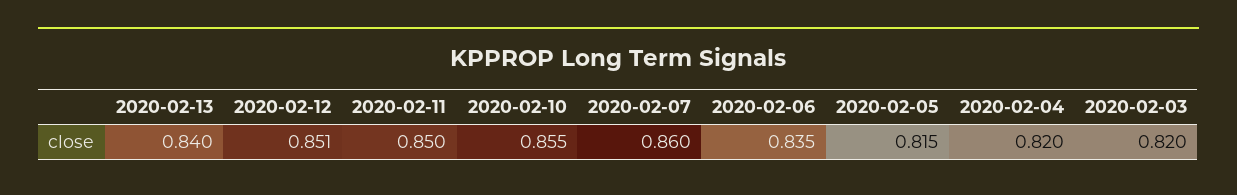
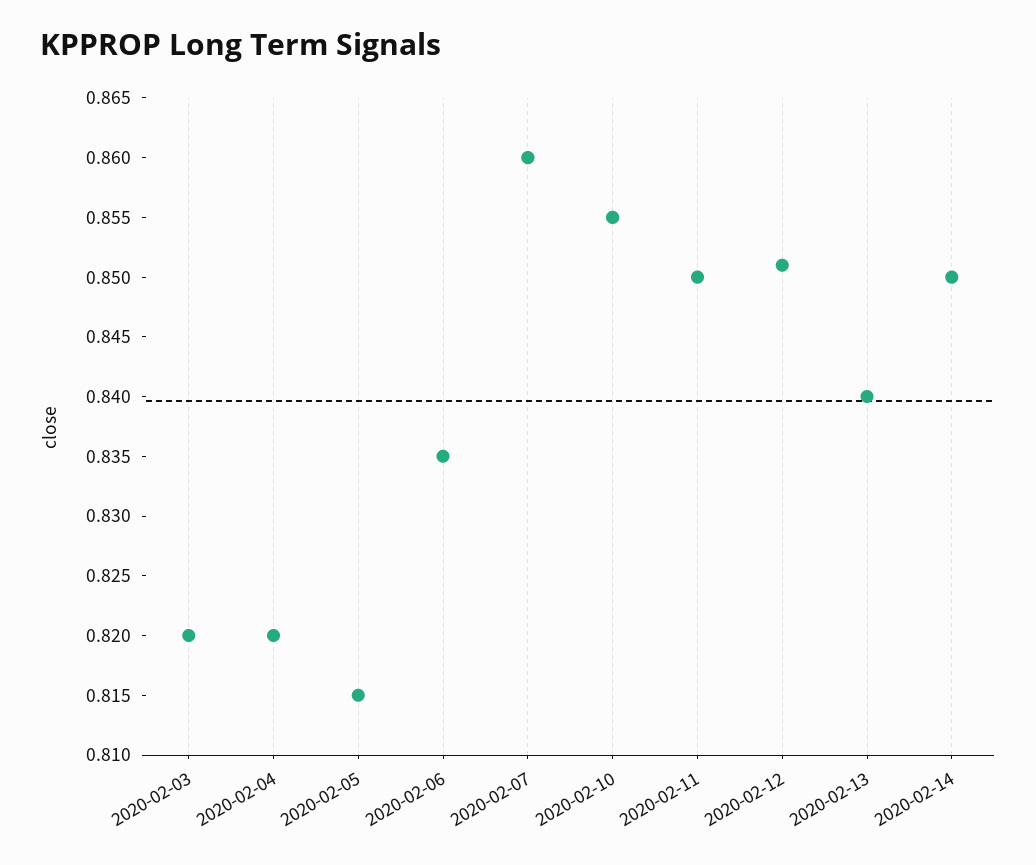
2020-02-14: none -> 0.85

